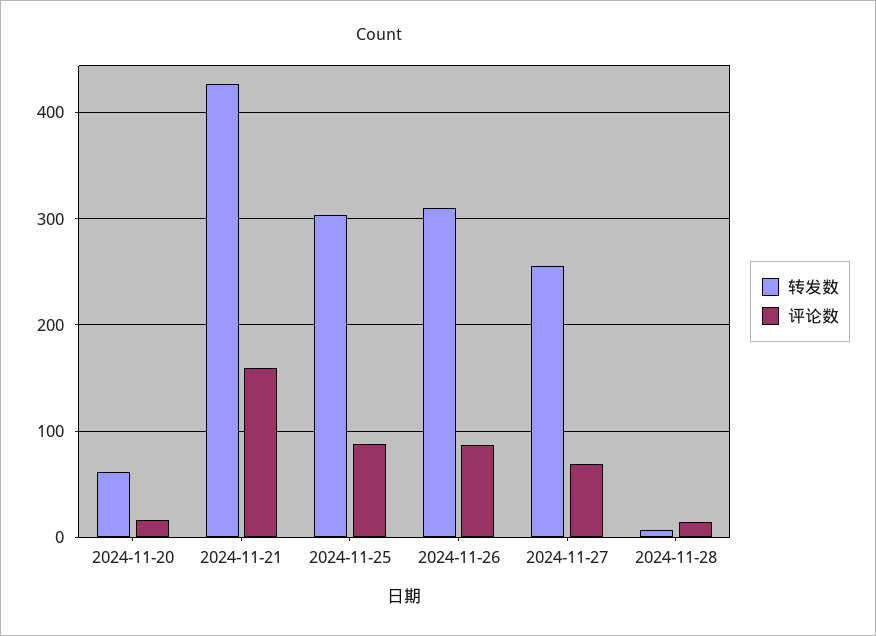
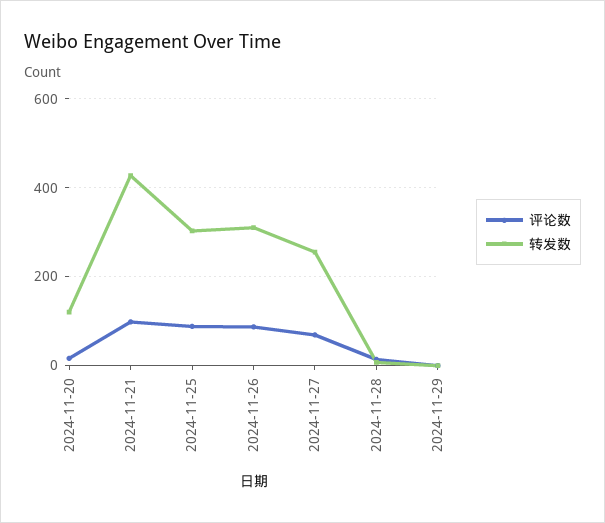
转发数, 2024-11-20: 60 -> 120
评论数, 2024-11-21: 160 -> 100
评论数, 2024-11-29: none -> 0
转发数, 2024-11-29: none -> 0

